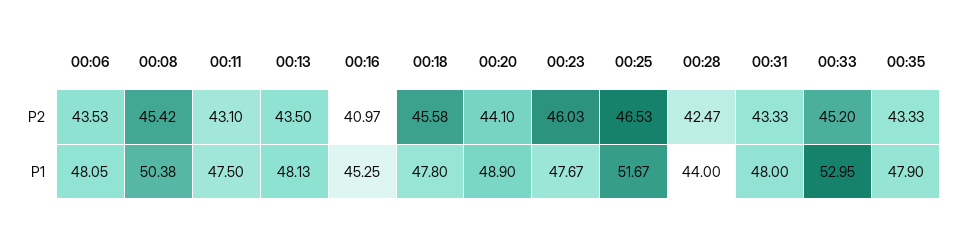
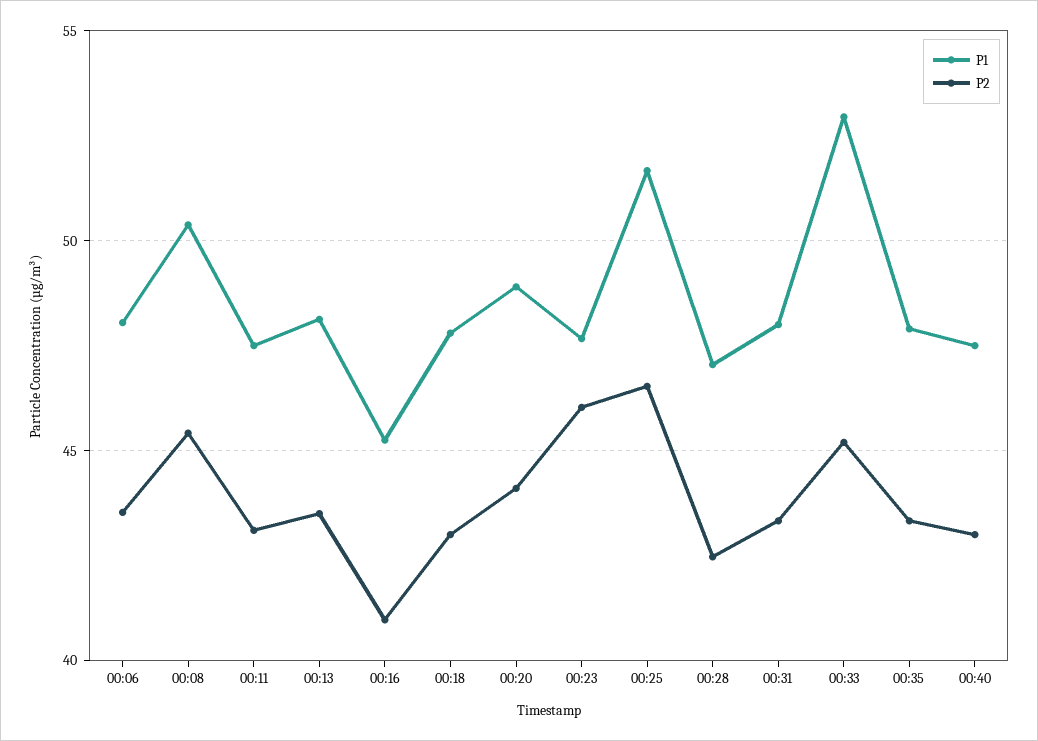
P2, 00:18: 45.58 -> 43
P1, 00:28: 44 -> 47
P1, 00:40: none -> 47.5
P2, 00:40: none -> 43

